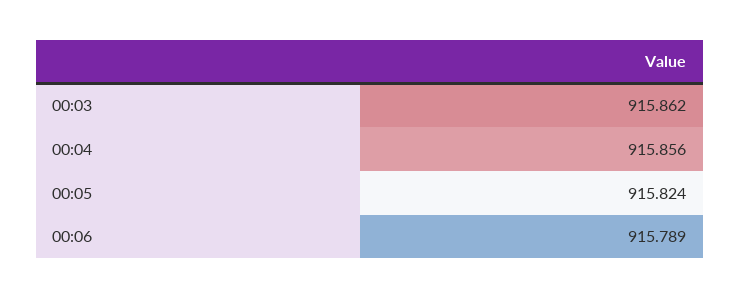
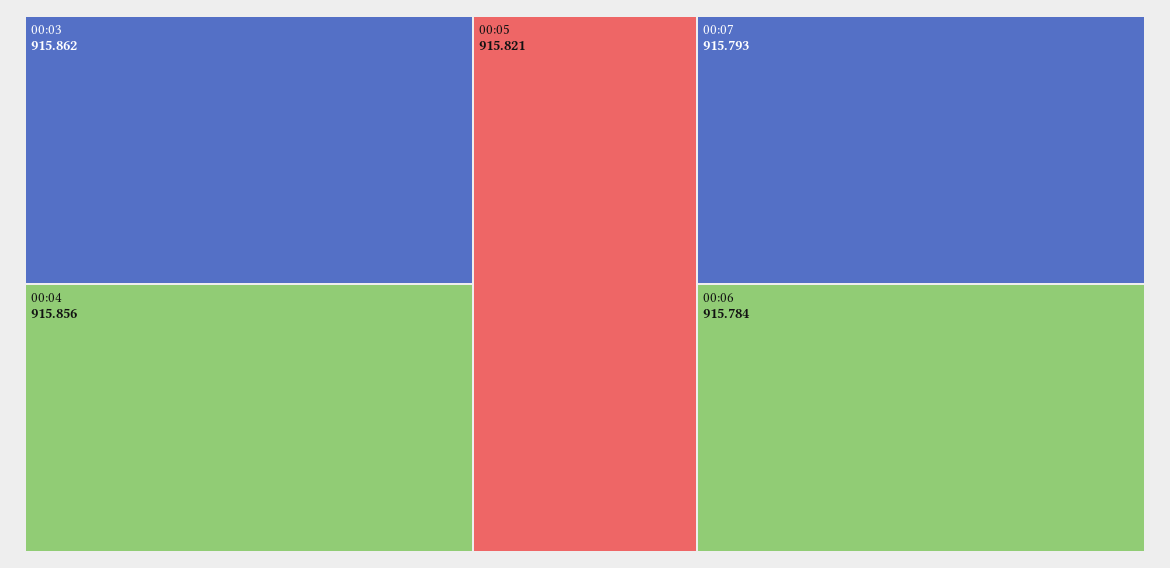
00:05: 915.824 -> 915.821
00:06: 915.789 -> 915.784
00:07: none -> 915.793

